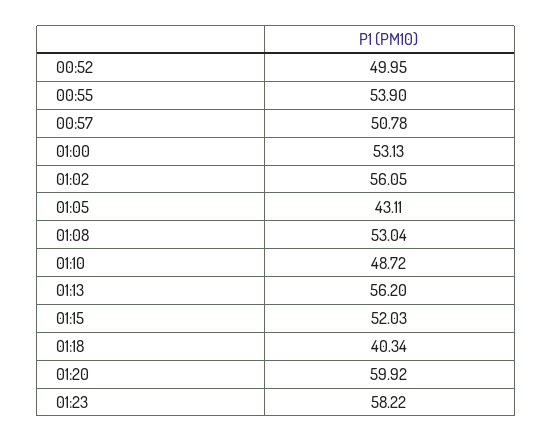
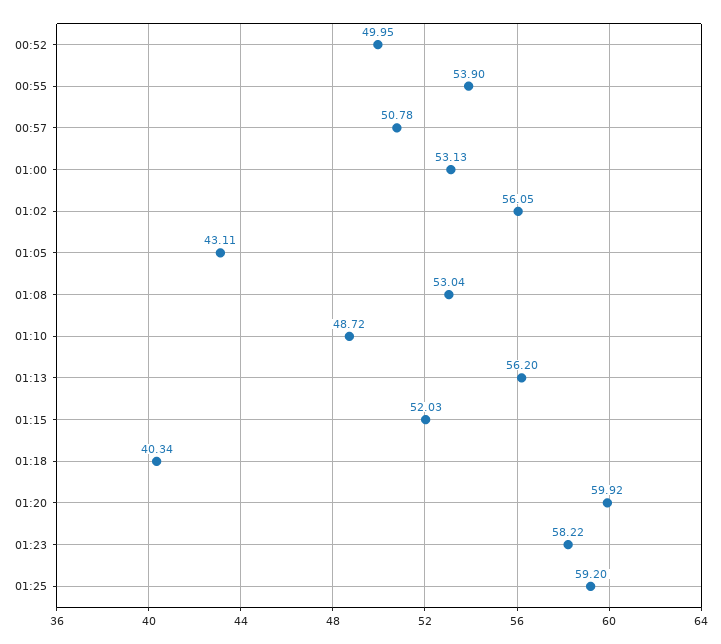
01:25: none -> 59.2

